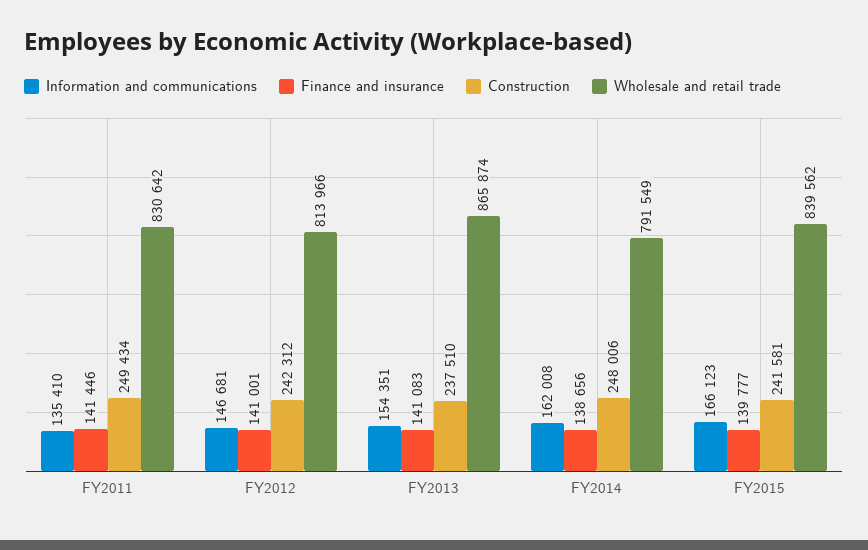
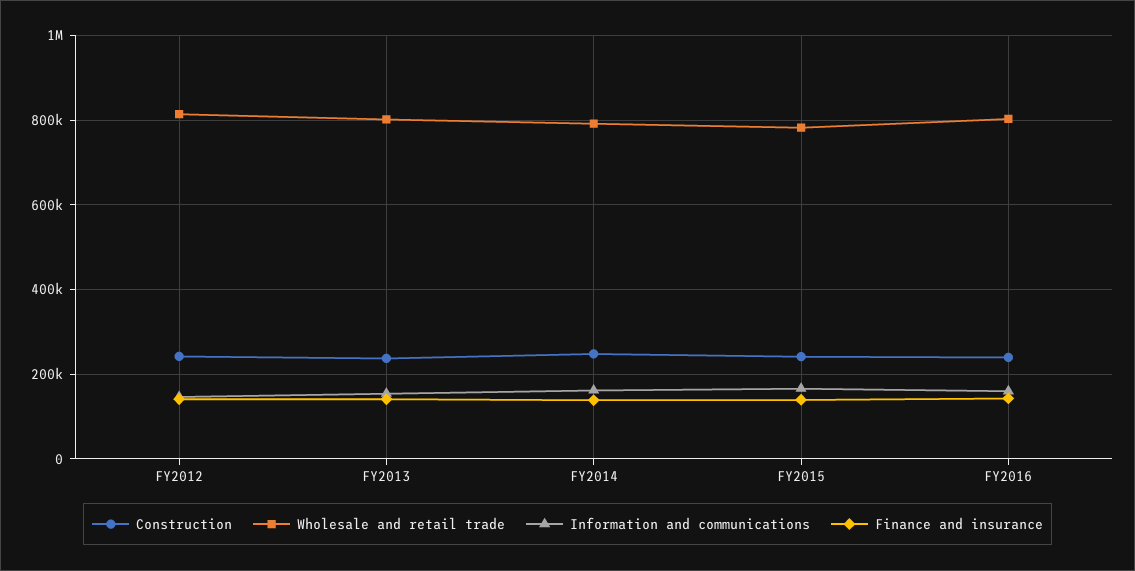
Information and communications, FY2011: 135410 -> none
Finance and insurance, FY2011: 141446 -> none
Construction, FY2011: 249434 -> none
Wholesale and retail trade, FY2011: 830642 -> none
Wholesale and retail trade, FY2013: 865874 -> 800000
Wholesale and retail trade, FY2015: 839562 -> 780000
Construction, FY2016: none -> 240000
Wholesale and retail trade, FY2016: none -> 800000
Information and communications, FY2016: none -> 160000
Finance and insurance, FY2016: none -> 140000

